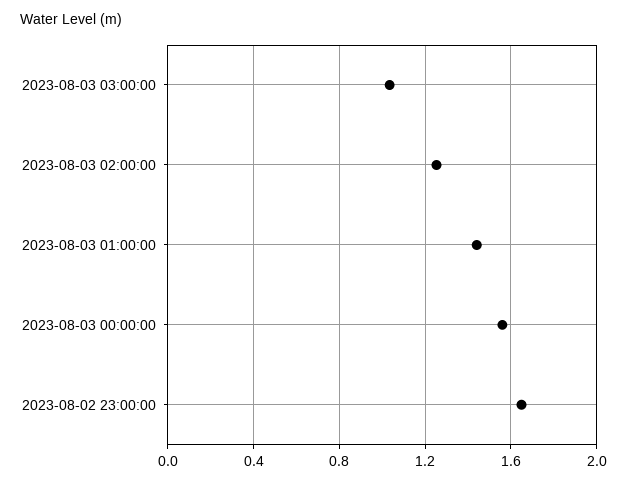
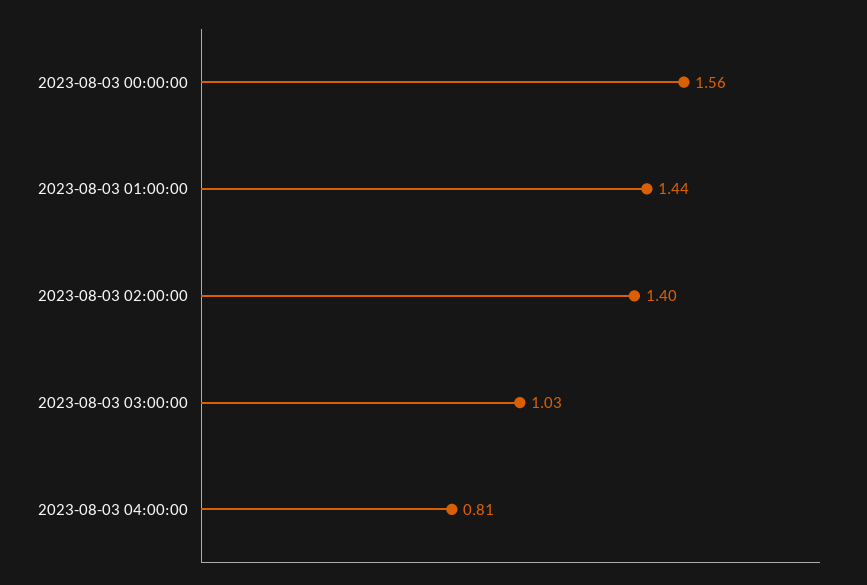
2023-08-03 02:00:00: 1.25 -> 1.4
2023-08-02 23:00:00: 1.65 -> none
2023-08-03 04:00:00: none -> 0.81

